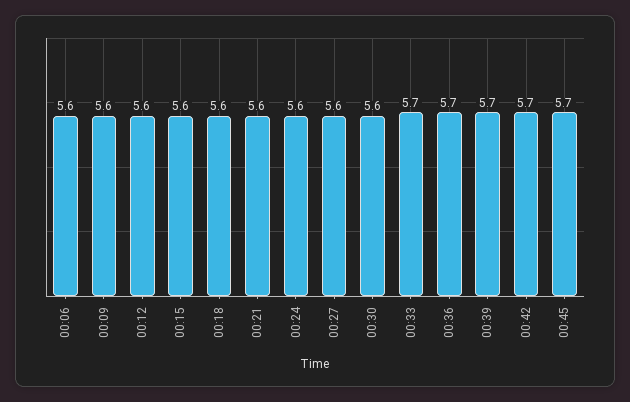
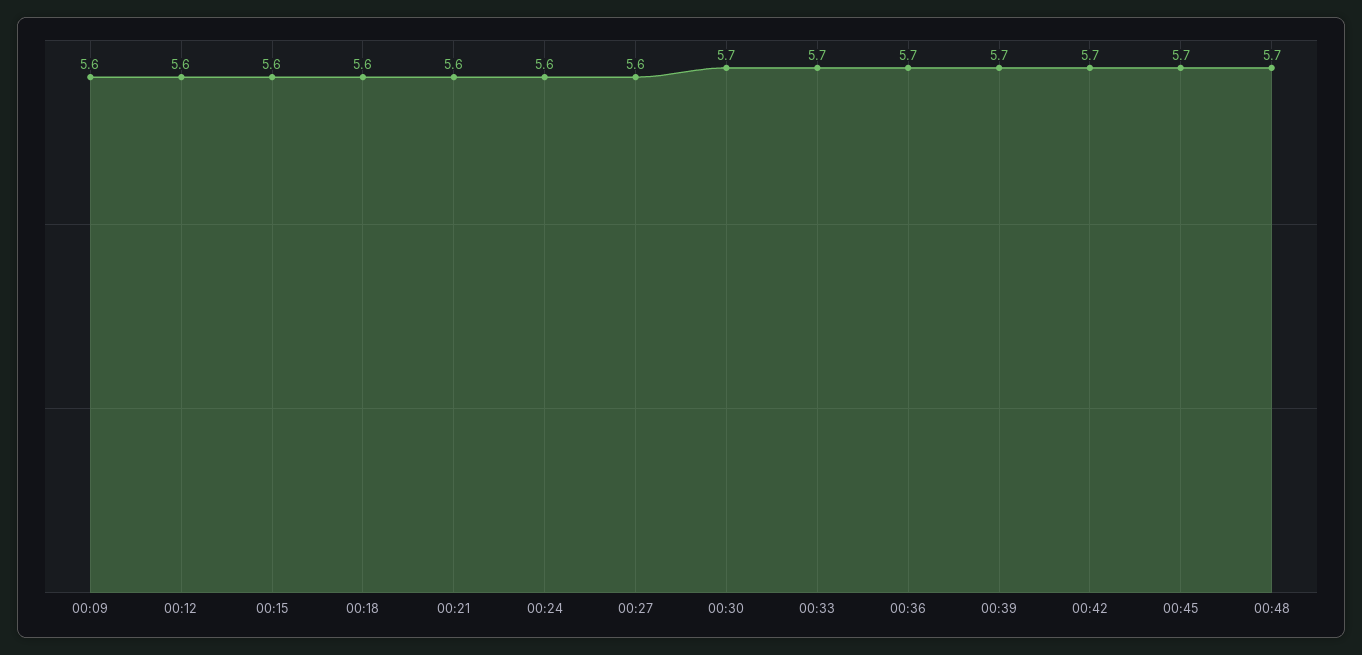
00:06: 5.6 -> none
00:30: 5.6 -> 5.7
00:48: none -> 5.7

